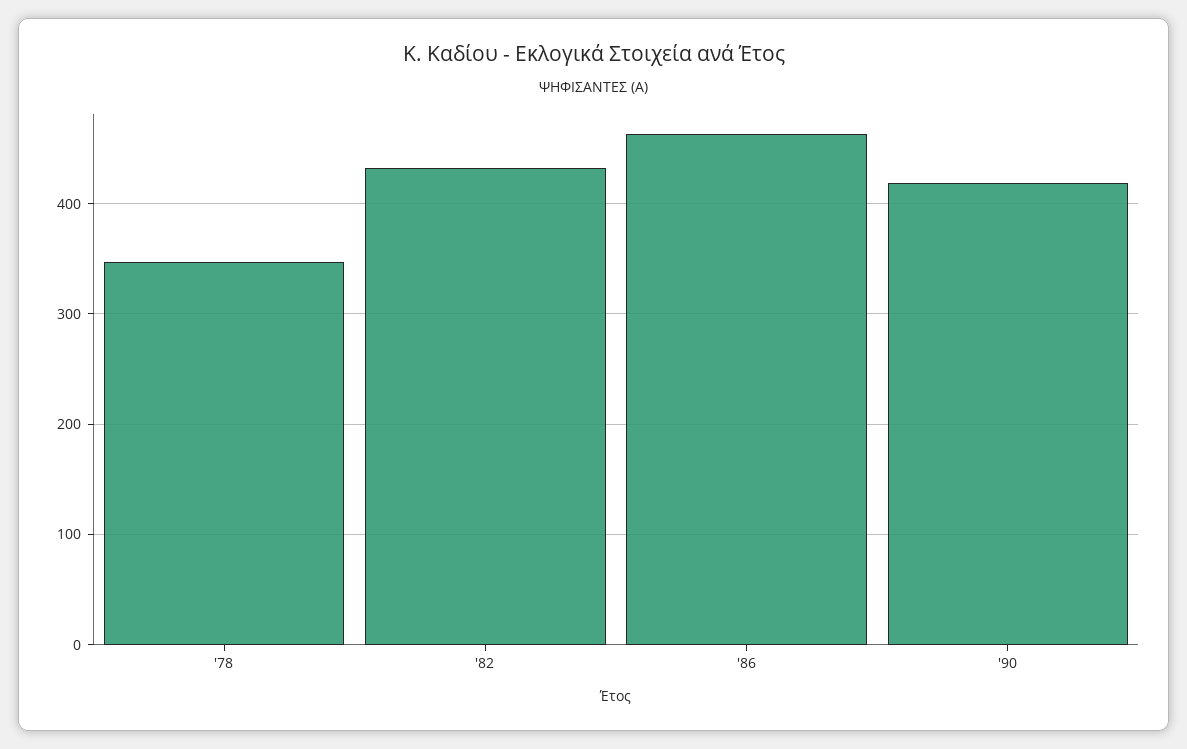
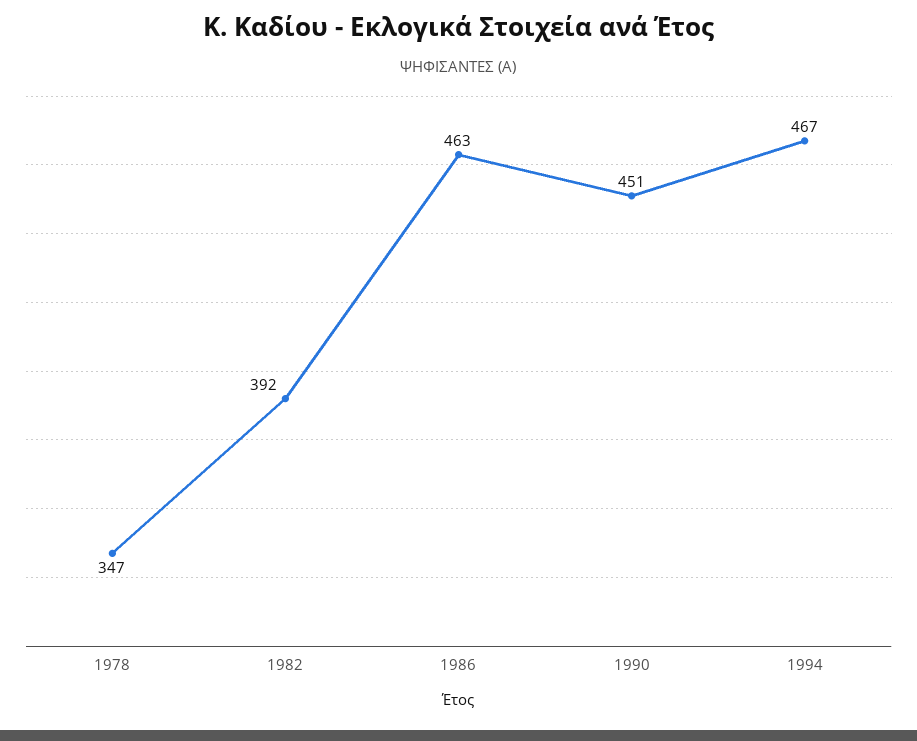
'82: 430 -> 392
'90: 420 -> 451
1994: none -> 467

